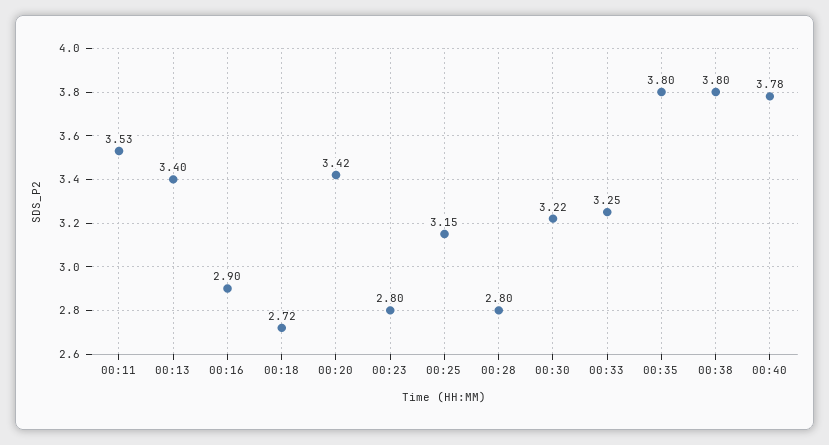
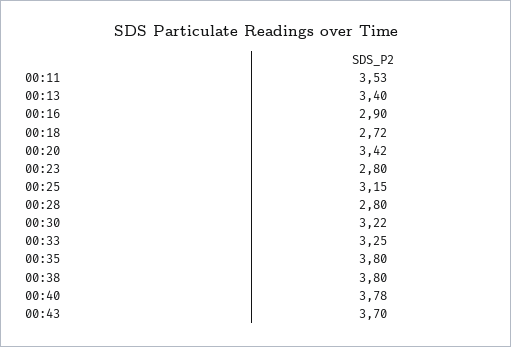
00:43: none -> 3.7

